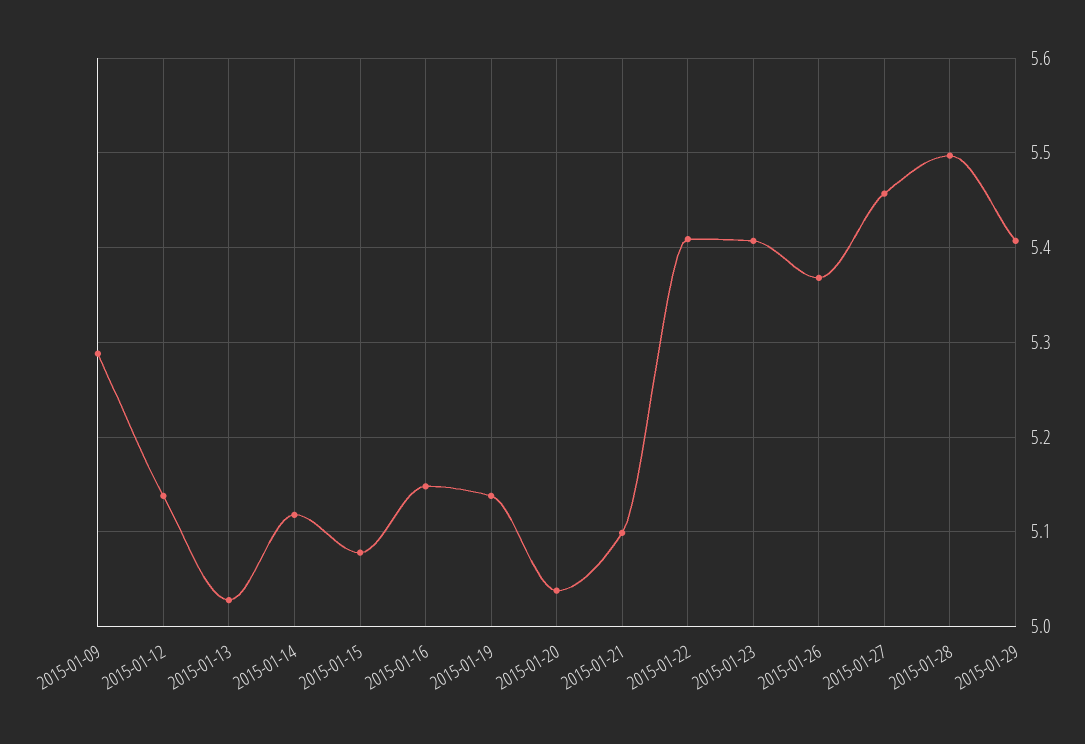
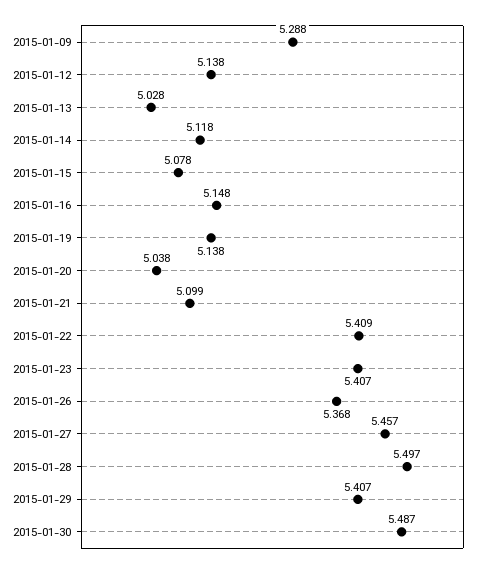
2015-01-30: none -> 5.487

